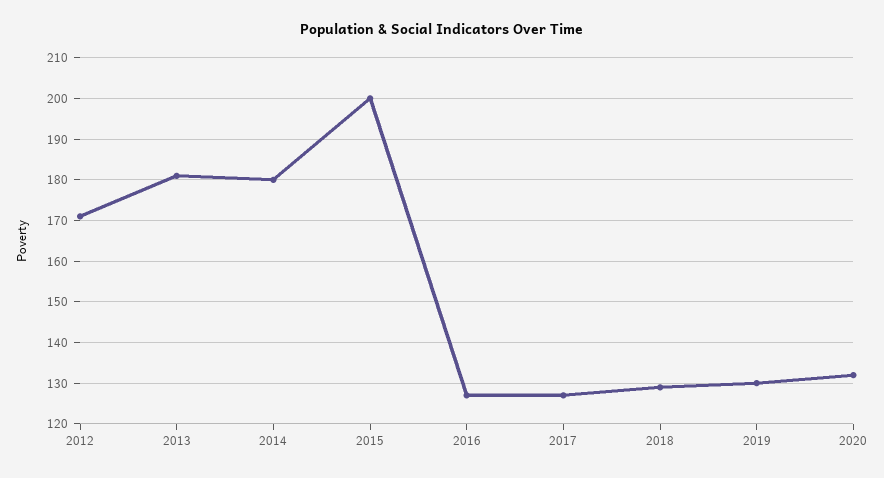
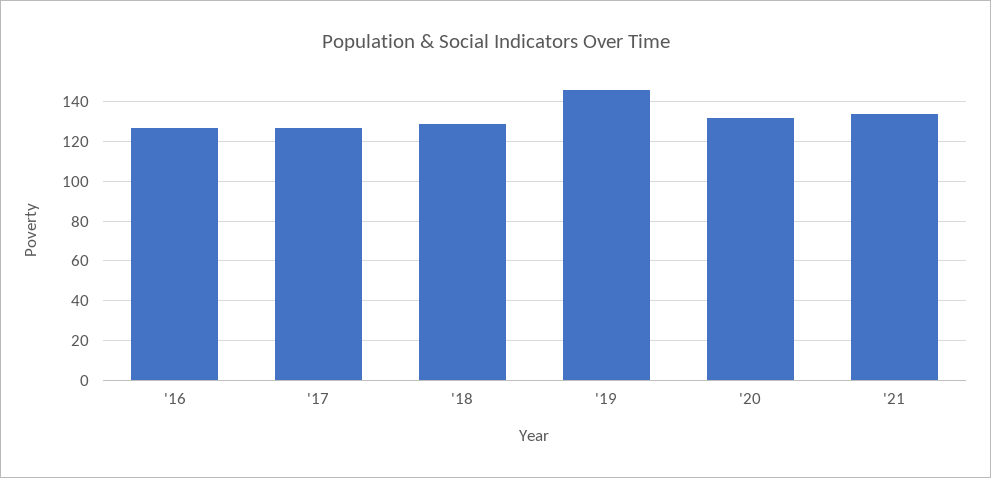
2012: 170 -> none
2013: 180 -> none
2014: 180 -> none
2015: 200 -> none
2019: 130 -> 145
'21: none -> 135

